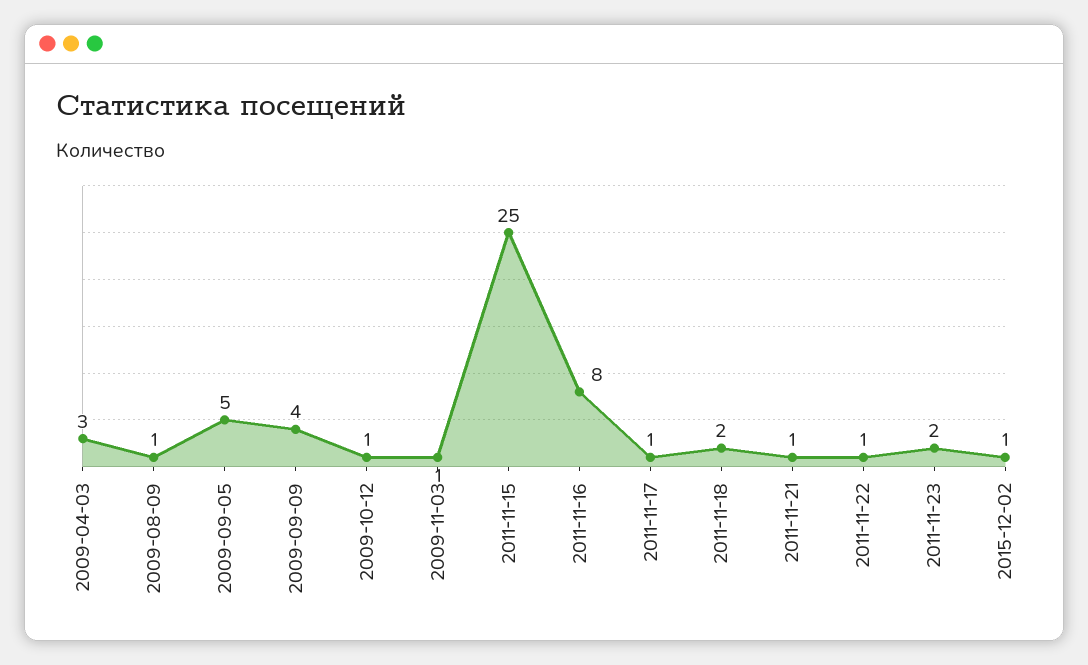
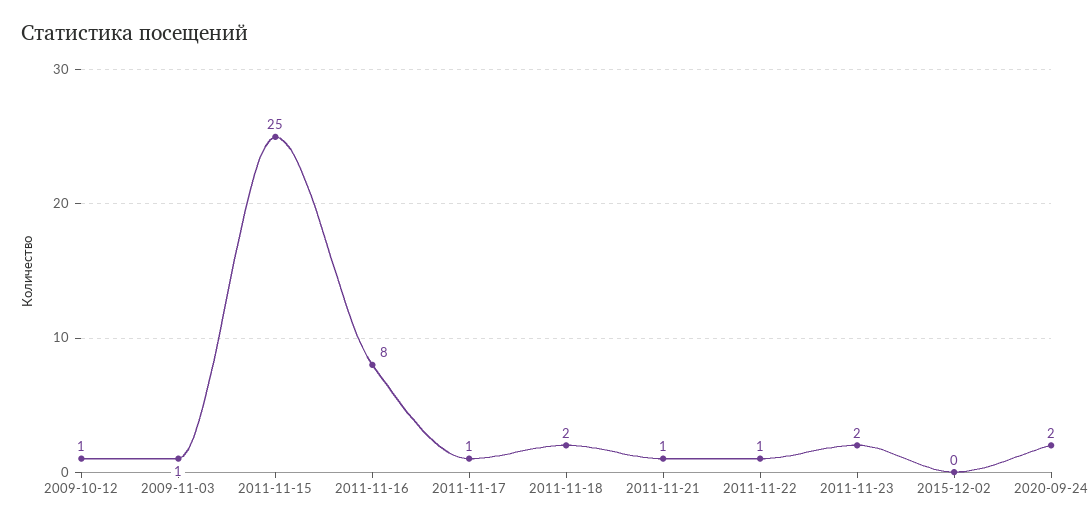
2009-04-03: 3 -> none
2009-08-09: 1 -> none
2009-09-05: 5 -> none
2009-09-09: 4 -> none
2015-12-02: 1 -> 0
2020-09-24: none -> 2

